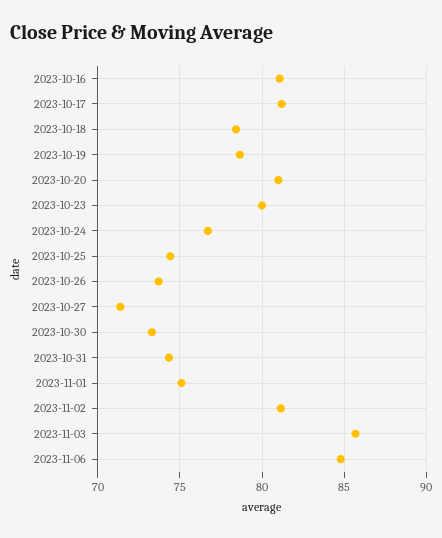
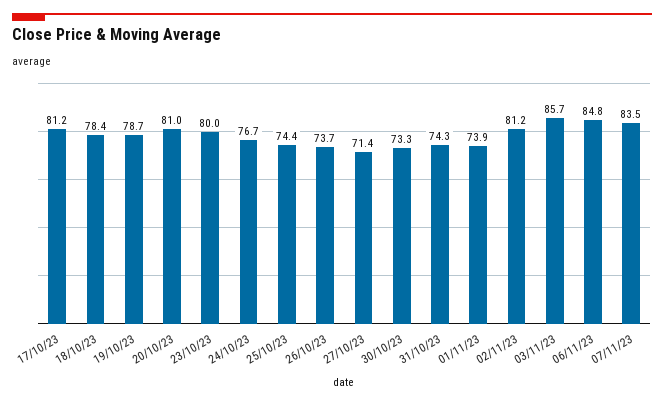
2023-10-16: 81 -> none
2023-11-01: 75 -> 73.9
07/11/23: none -> 83.5

